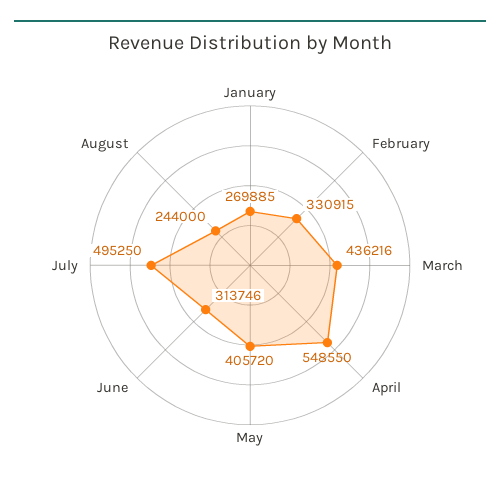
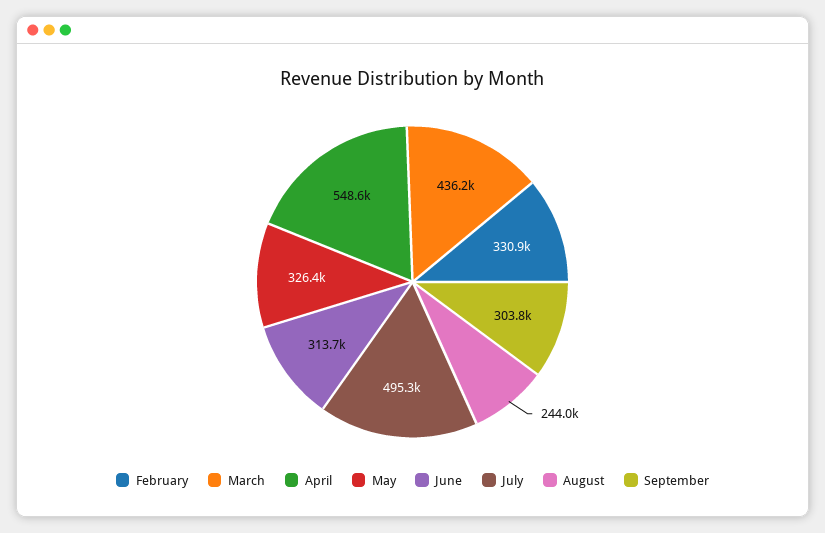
January: 269885 -> none
May: 405720 -> 326400
September: none -> 303800

